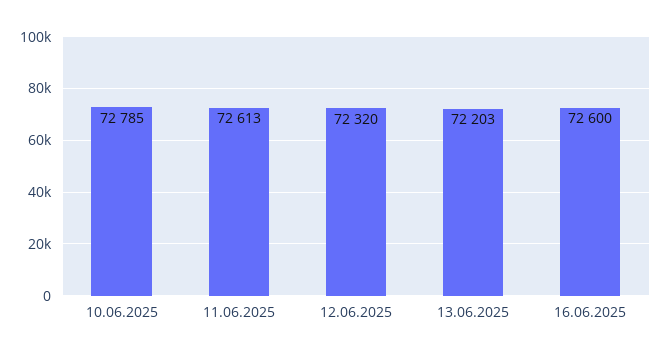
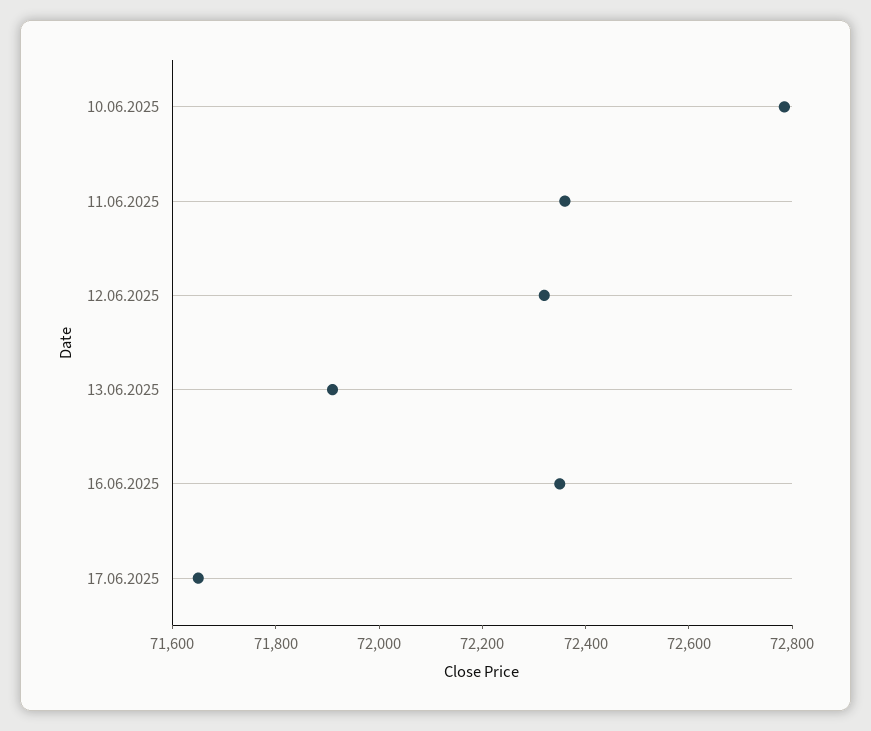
11.06.2025: 72613 -> 72350
13.06.2025: 72203 -> 71900
16.06.2025: 72600 -> 72350
17.06.2025: none -> 71650

